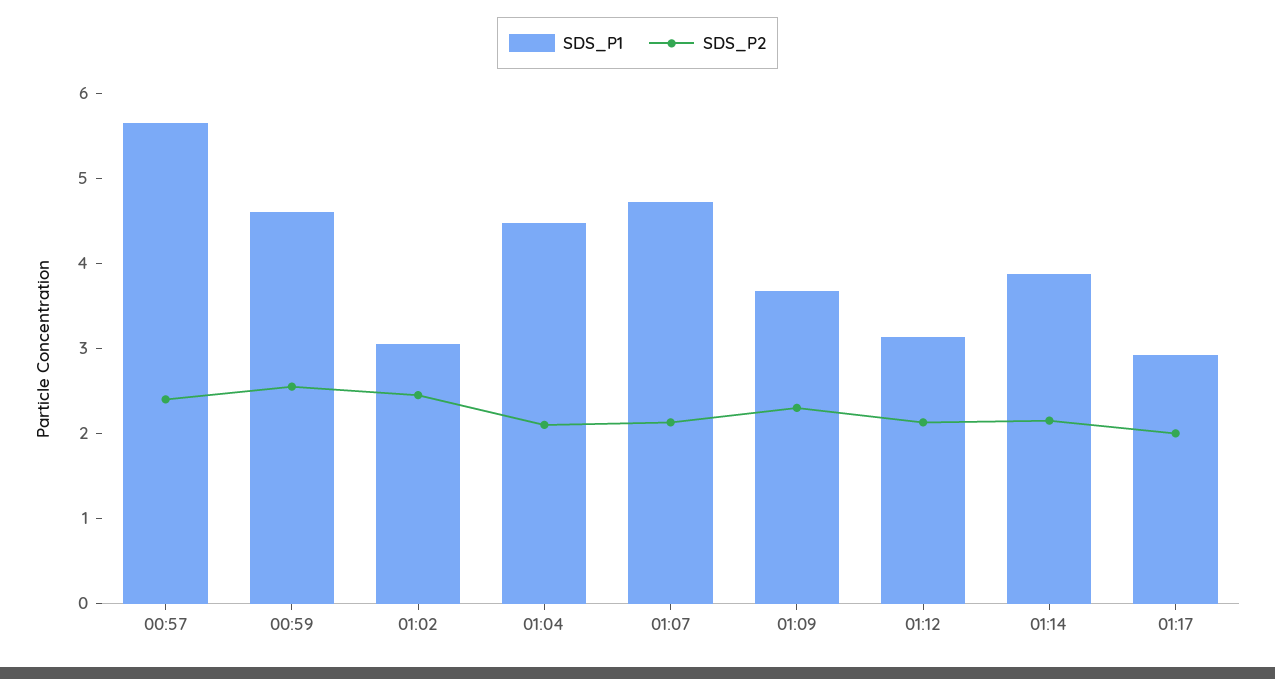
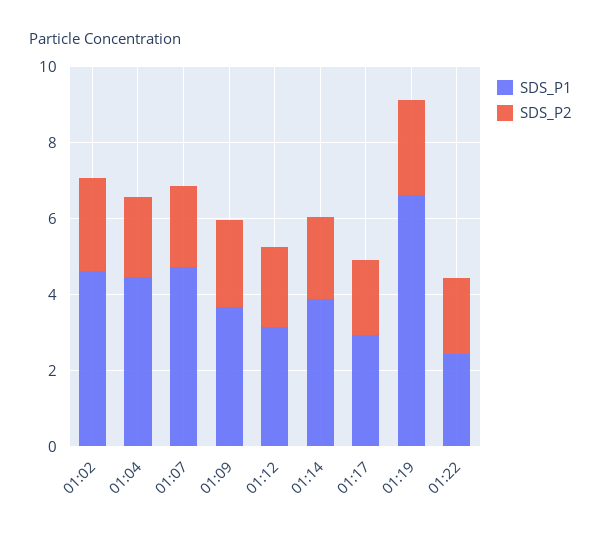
SDS_P1, 00:57: 5.6 -> none
SDS_P2, 00:57: 2.4 -> none
SDS_P1, 00:59: 4.6 -> none
SDS_P2, 00:59: 2.6 -> none
SDS_P1, 01:02: 3 -> 4.5
SDS_P1, 01:19: none -> 6.5
SDS_P2, 01:19: none -> 2.5
SDS_P1, 01:22: none -> 2.5
SDS_P2, 01:22: none -> 2

